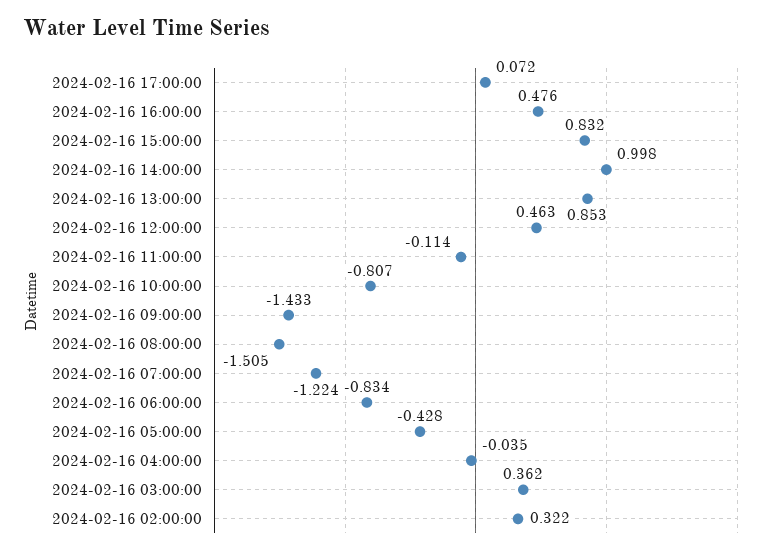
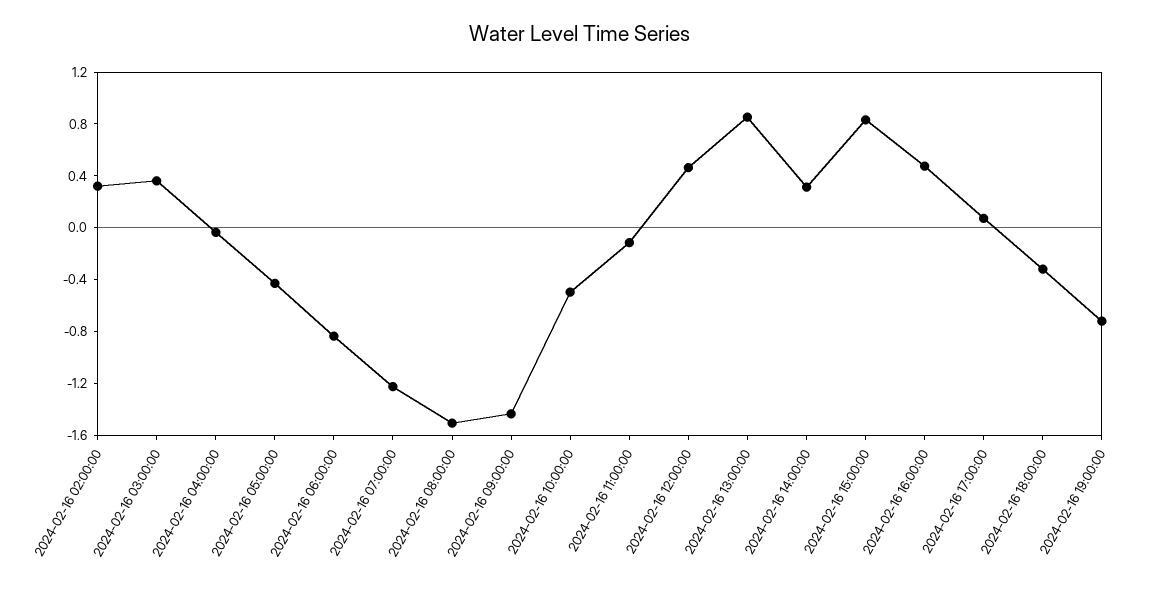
2024-02-16 14:00:00: 0.998 -> 0.3
2024-02-16 10:00:00: -0.807 -> -0.5
2024-02-16 18:00:00: none -> -0.3
2024-02-16 19:00:00: none -> -0.7

